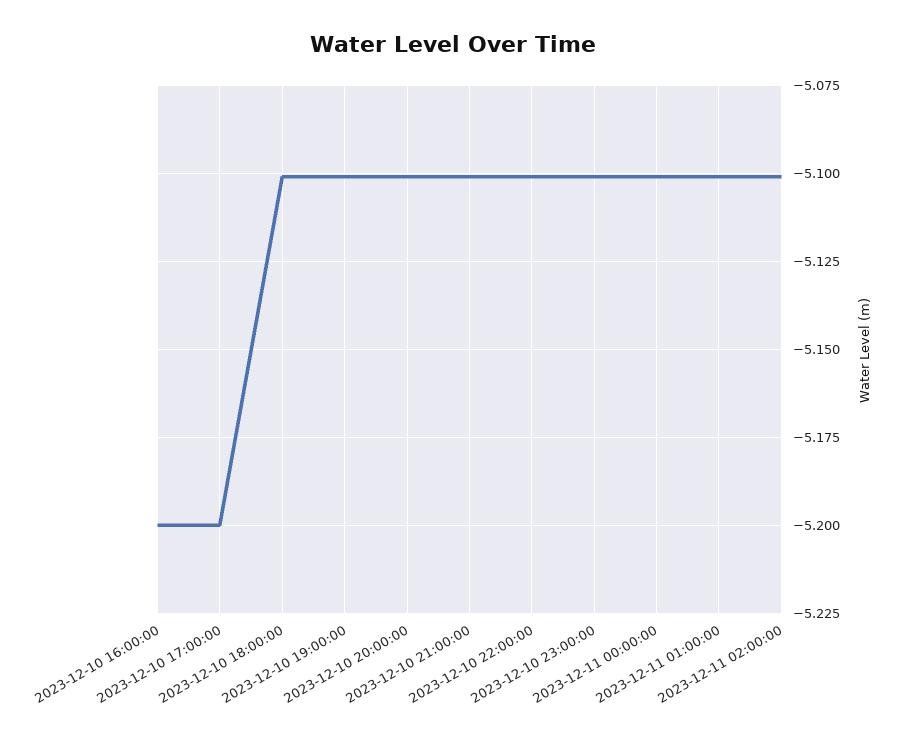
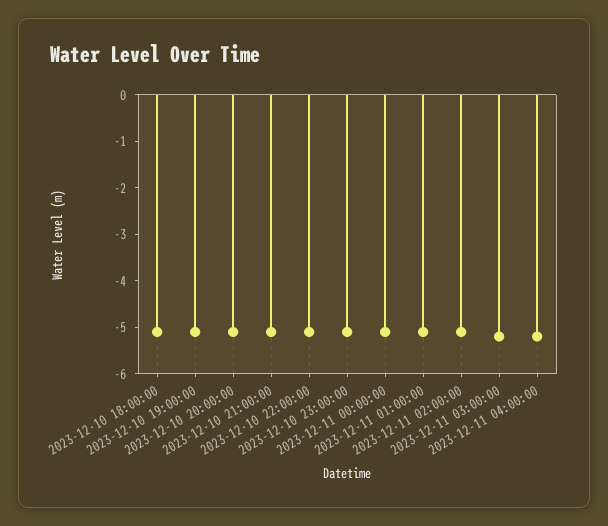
2023-12-10 16:00:00: -5.2 -> none
2023-12-10 17:00:00: -5.2 -> none
2023-12-11 03:00:00: none -> -5.2
2023-12-11 04:00:00: none -> -5.2

